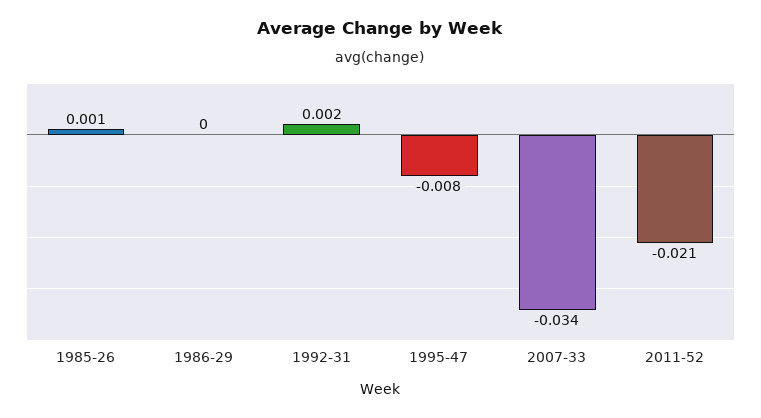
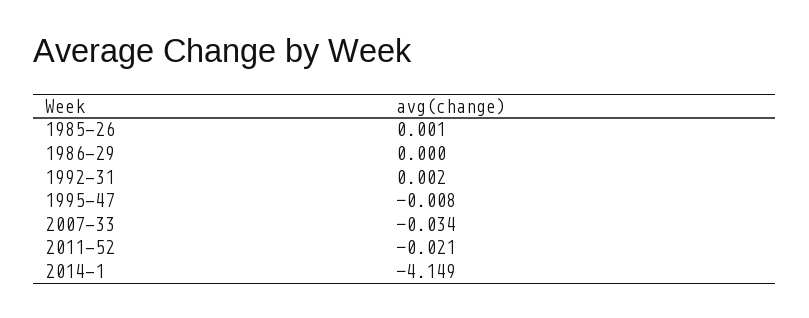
2014-1: none -> -4.149

